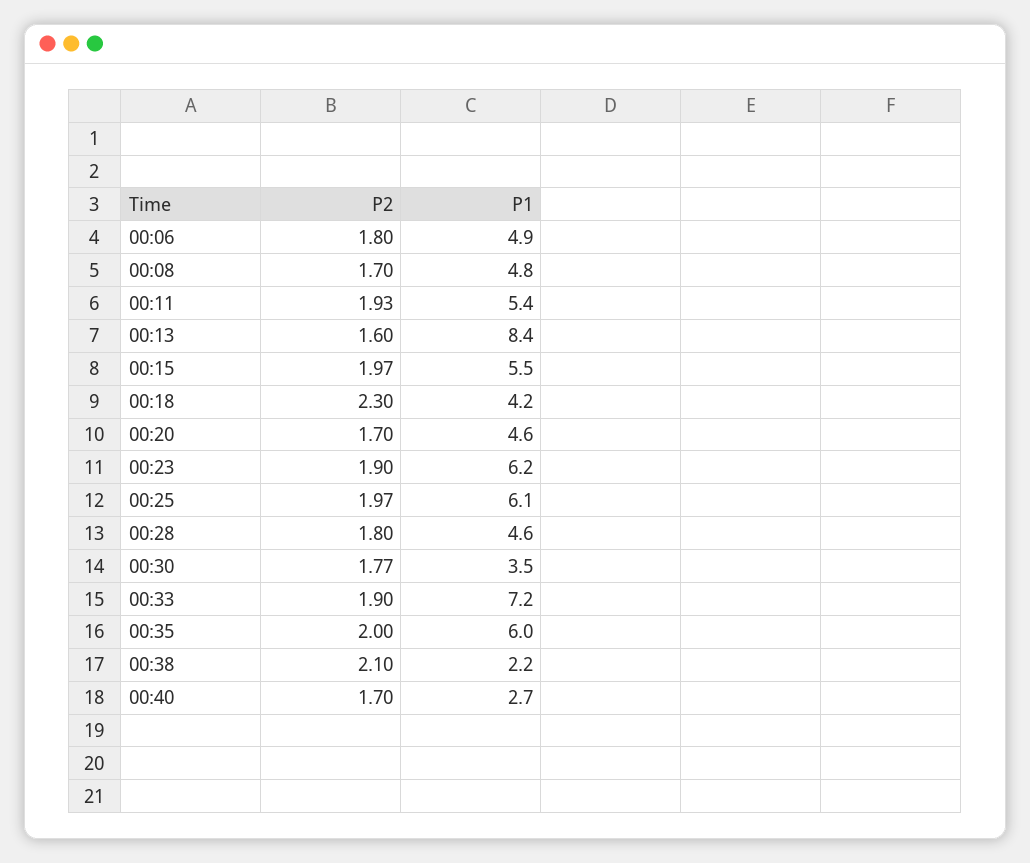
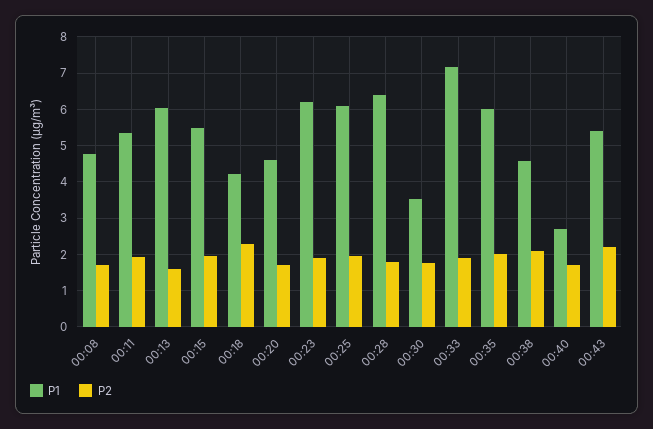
P2, 00:06: 1.8 -> none
P1, 00:06: 4.9 -> none
P1, 00:13: 8.4 -> 6
P1, 00:28: 4.6 -> 6.4
P1, 00:38: 2.2 -> 4.6
P1, 00:43: none -> 5.4
P2, 00:43: none -> 2.2

